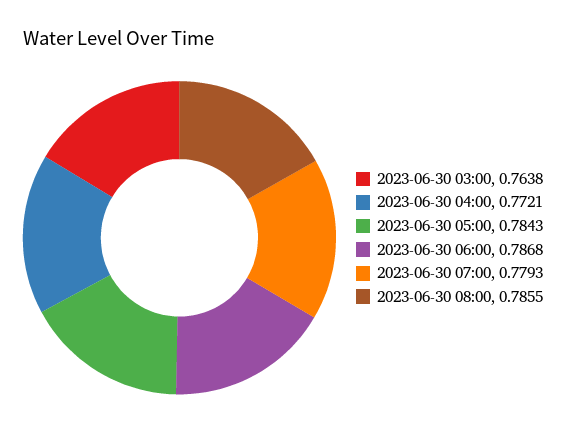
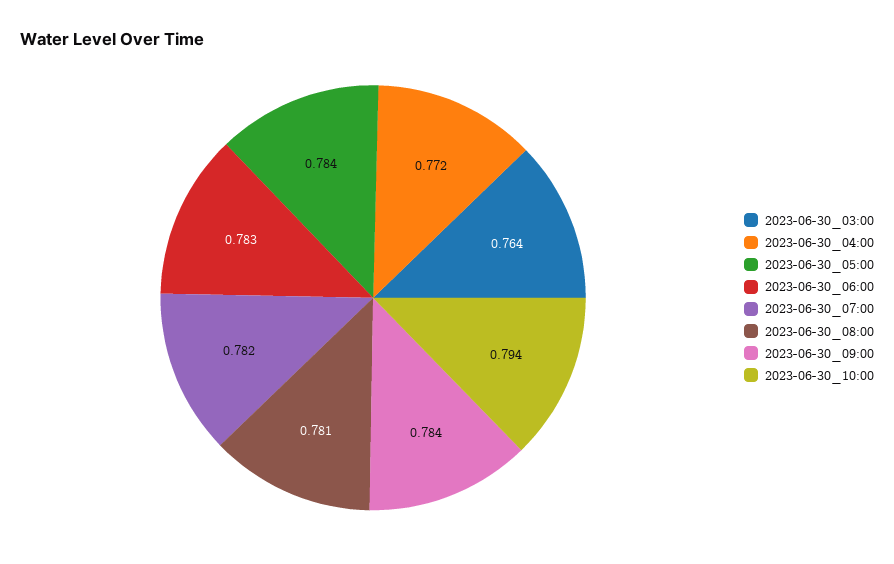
2023-06-30 06:00: 0.7868 -> 0.783
2023-06-30 07:00: 0.7793 -> 0.782
2023-06-30 08:00: 0.7855 -> 0.781
2023-06-30_09:00: none -> 0.784
2023-06-30_10:00: none -> 0.794

